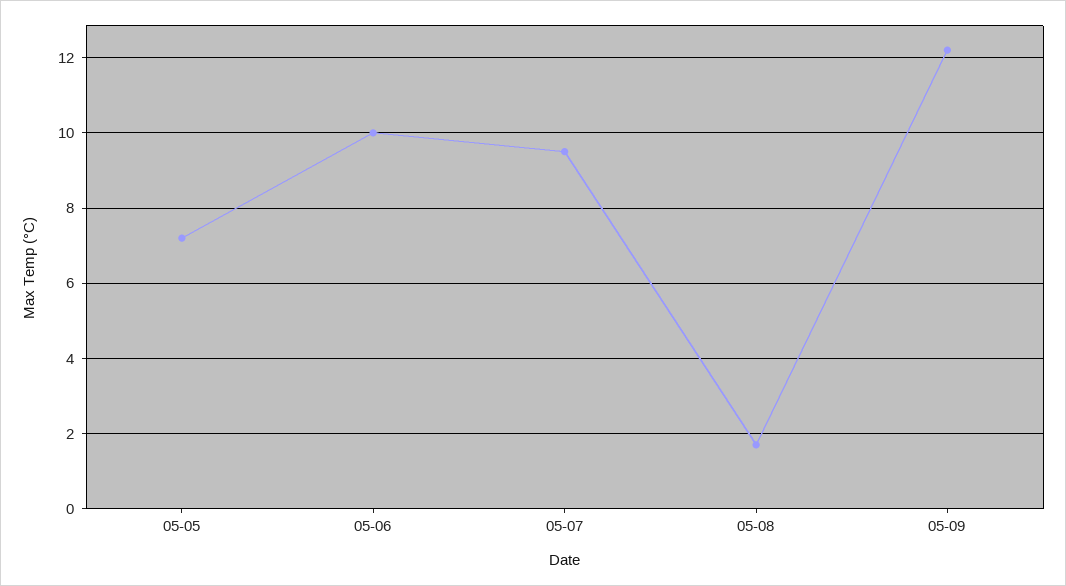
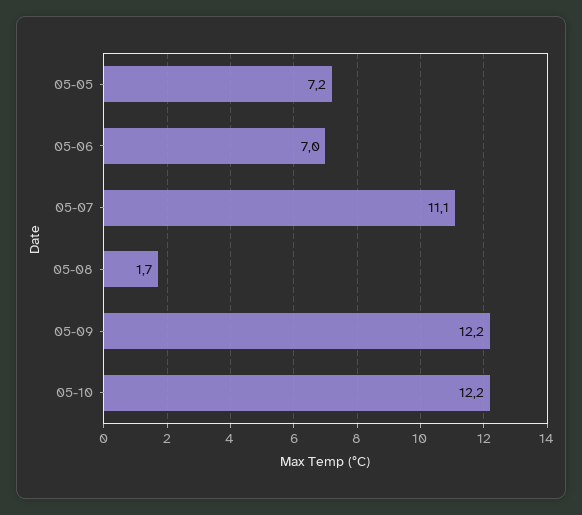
05-06: 10 -> 7
05-07: 9.5 -> 11.1
05-10: none -> 12.2

